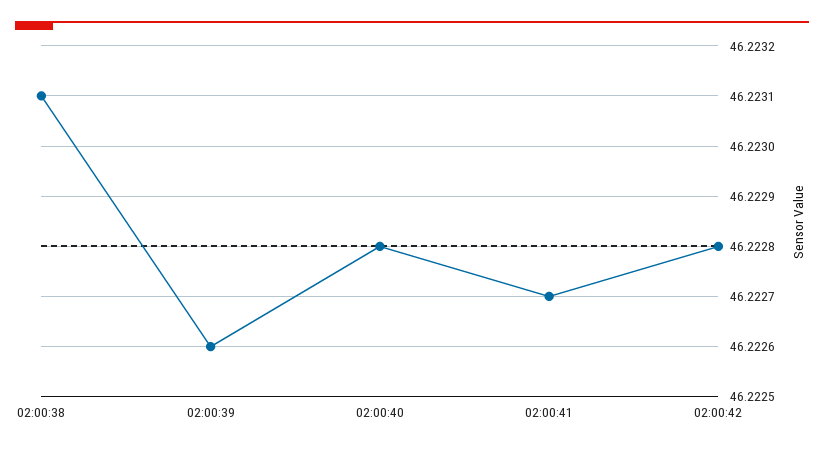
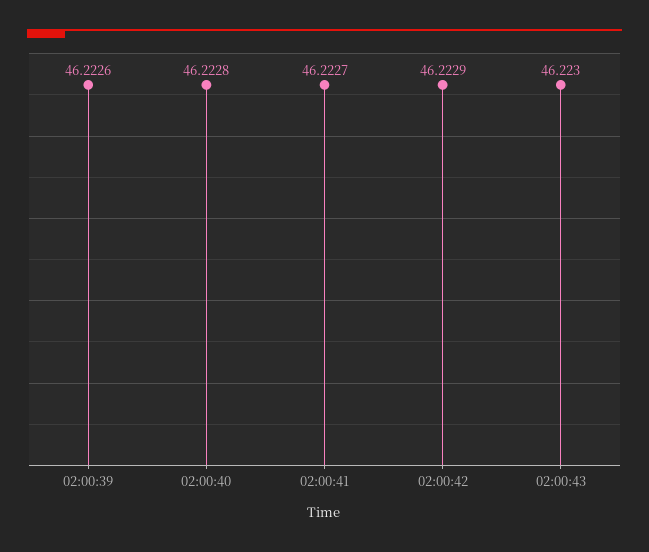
02:00:38: 46.2231 -> none
02:00:42: 46.2228 -> 46.2229
02:00:43: none -> 46.223

